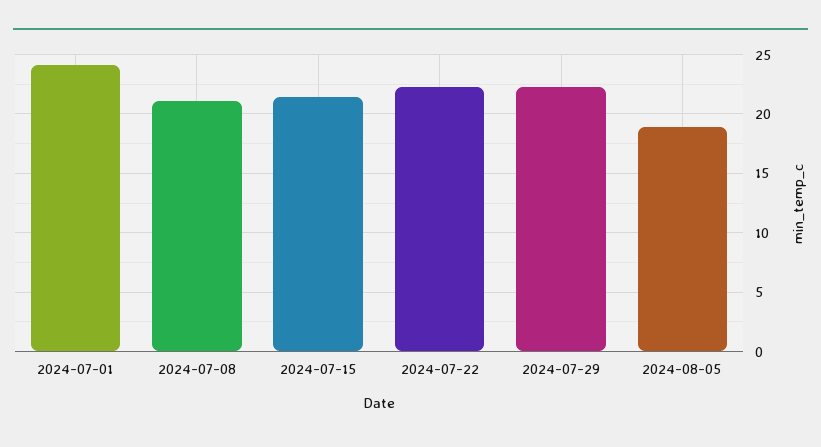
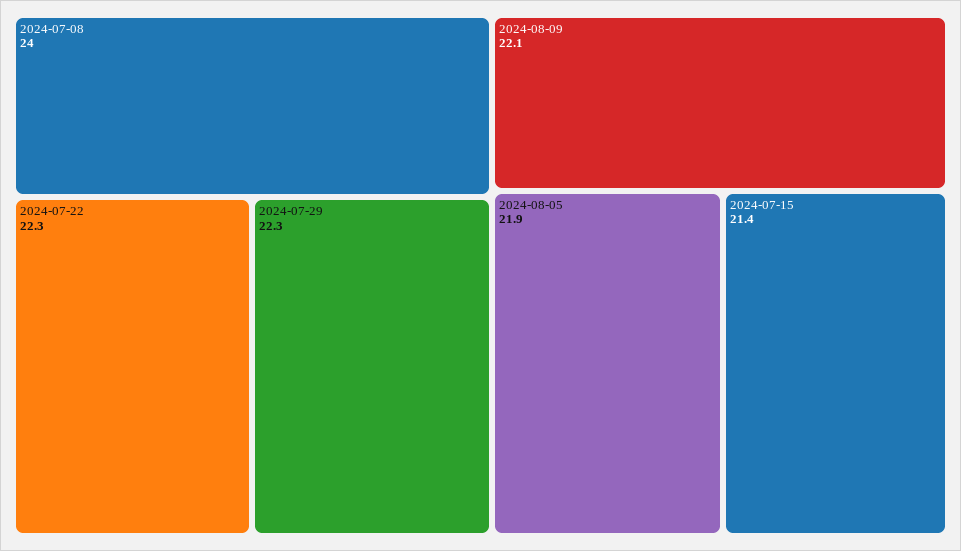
2024-07-01: 24 -> none
2024-07-08: 21 -> 24
2024-08-05: 19 -> 21.9
2024-08-09: none -> 22.1

